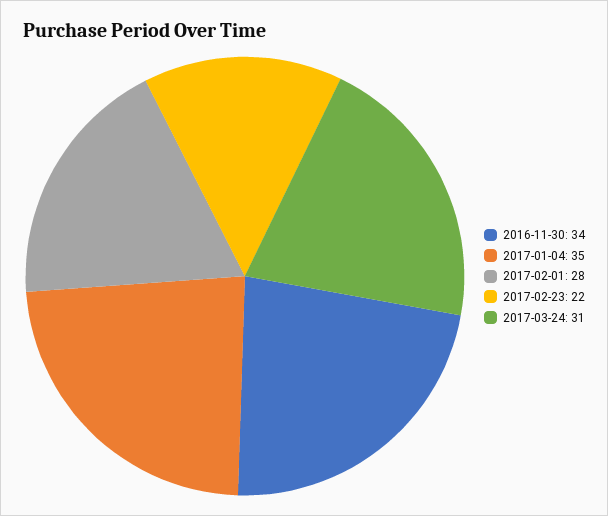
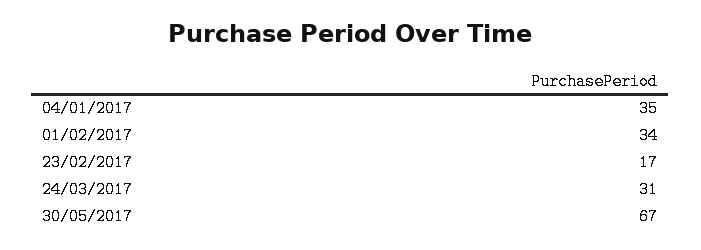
2016-11-30: 34 -> none
2017-02-01: 28 -> 34
2017-02-23: 22 -> 17
30/05/2017: none -> 67

